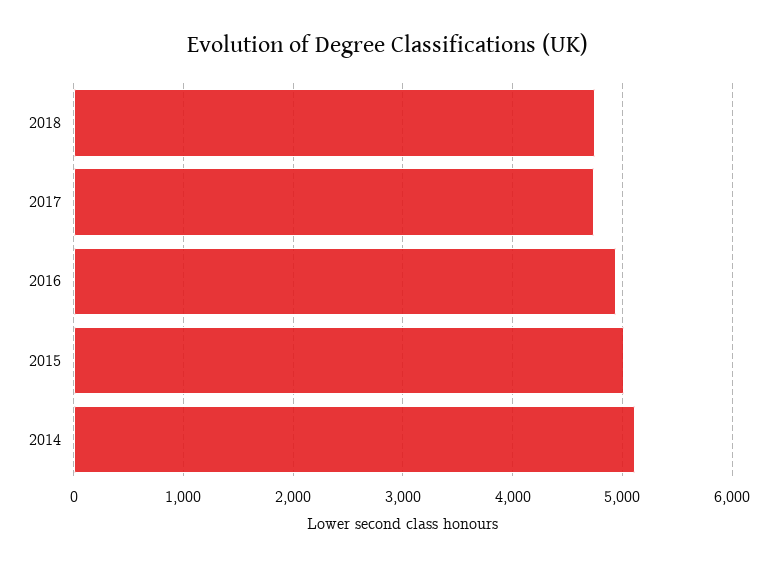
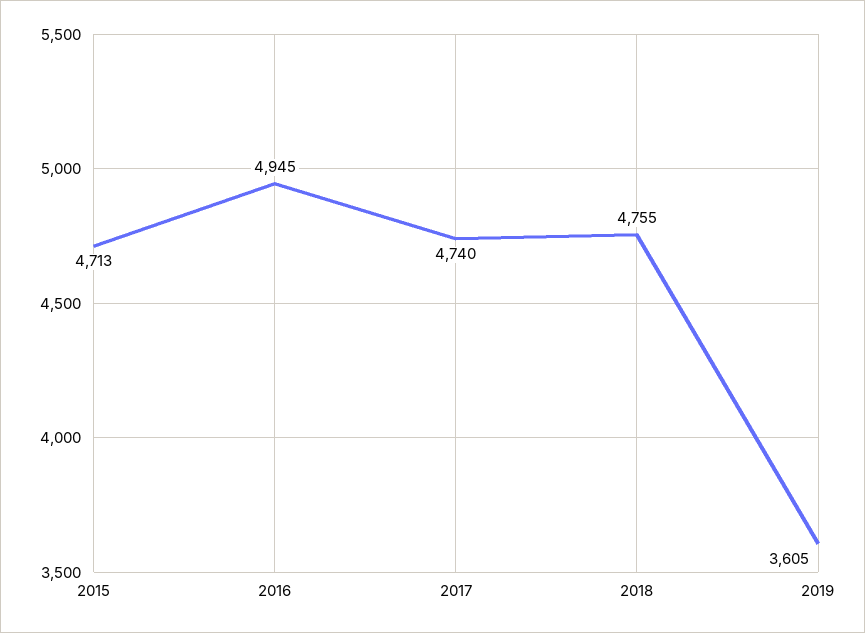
2015: 5000 -> 4713
2014: 5100 -> none
2019: none -> 3605

